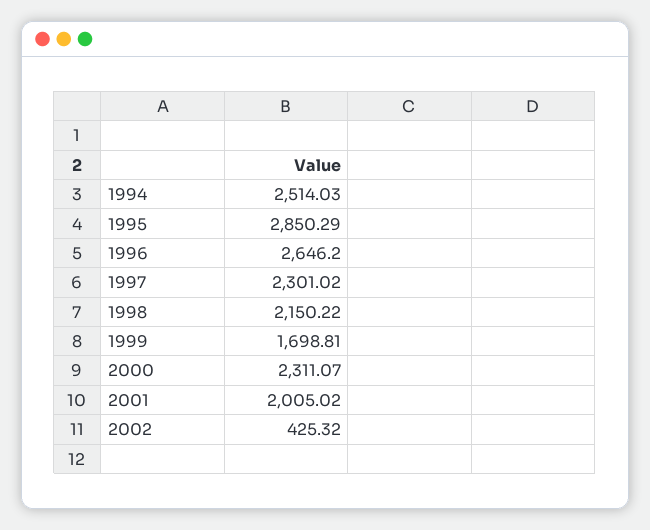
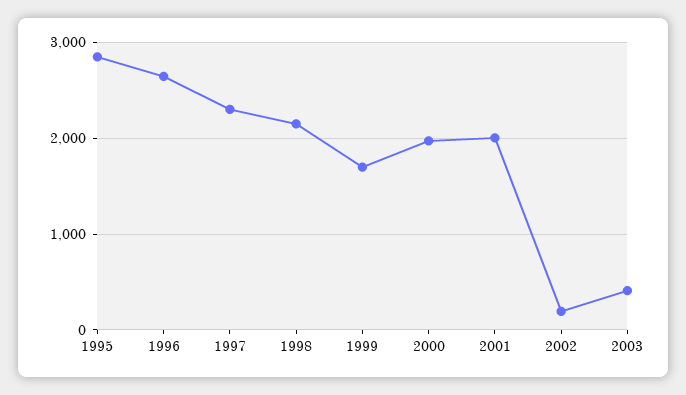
1994: 2514.03 -> none
2000: 2311.07 -> 2000
2002: 425.32 -> 200
2003: none -> 400

